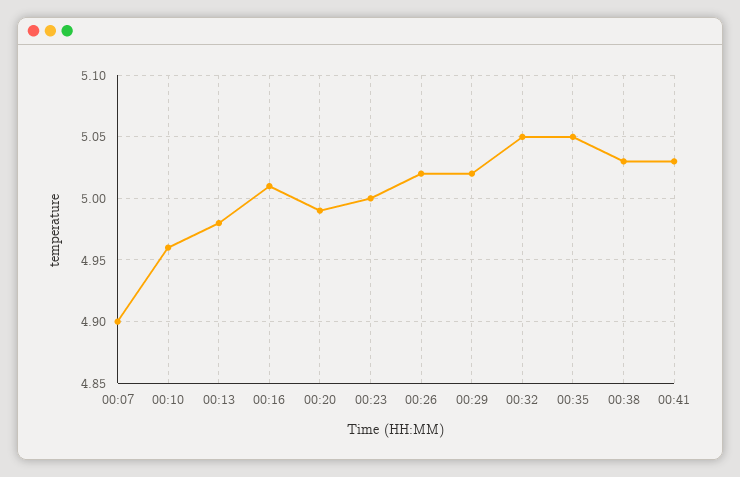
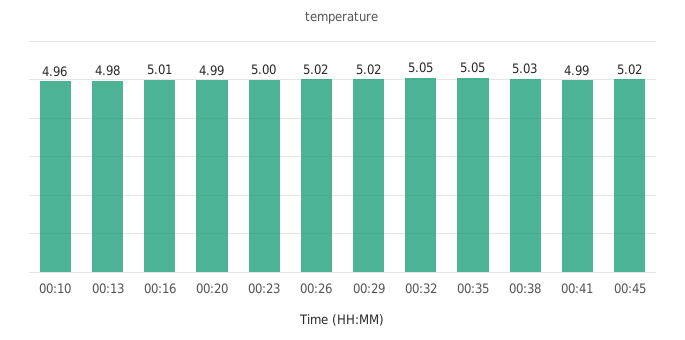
00:07: 4.9 -> none
00:41: 5.03 -> 4.99
00:45: none -> 5.02

